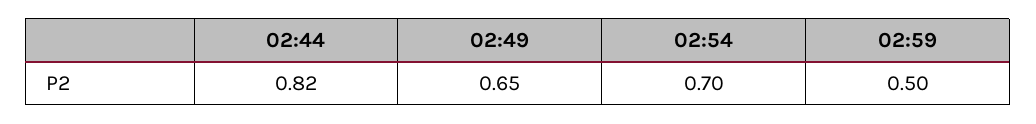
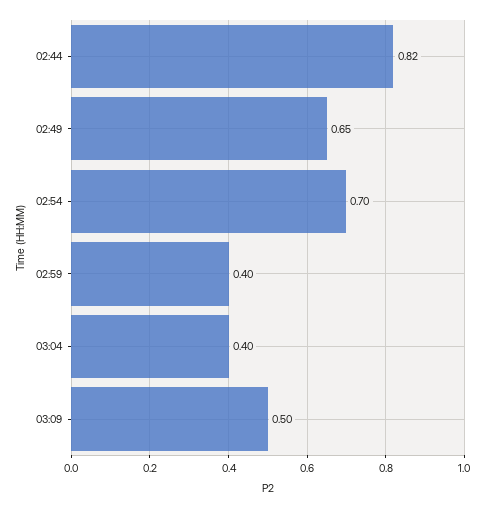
02:59: 0.5 -> 0.4
03:04: none -> 0.4
03:09: none -> 0.5

